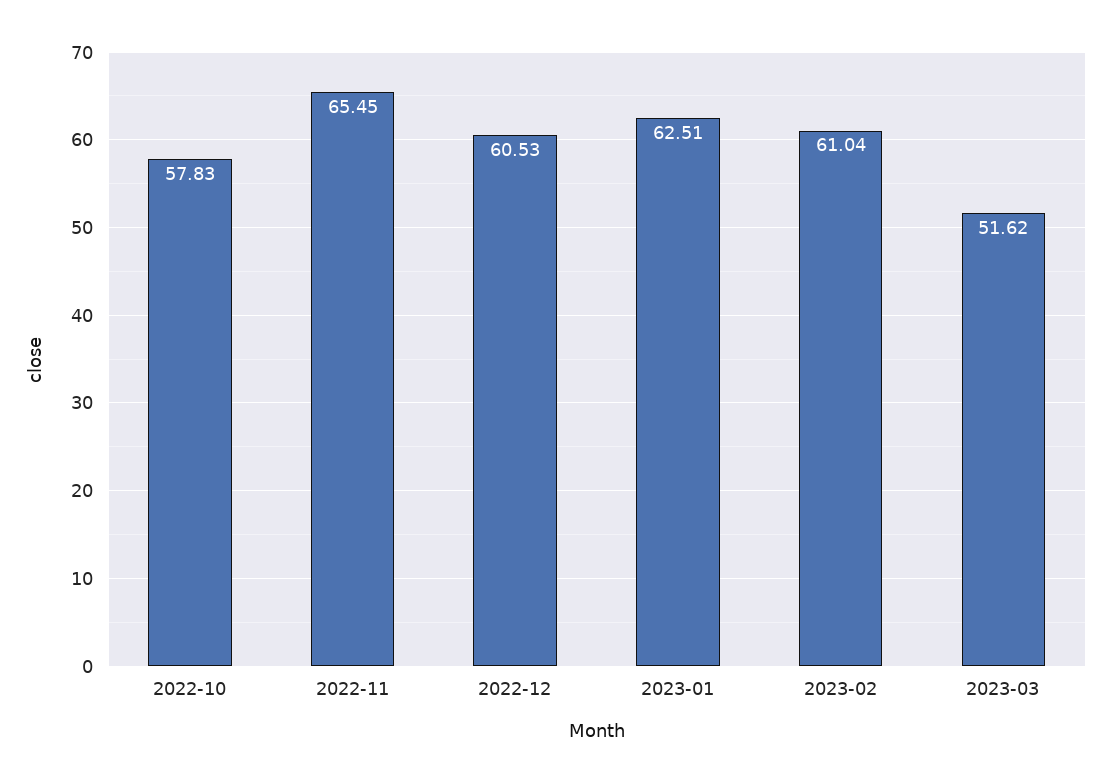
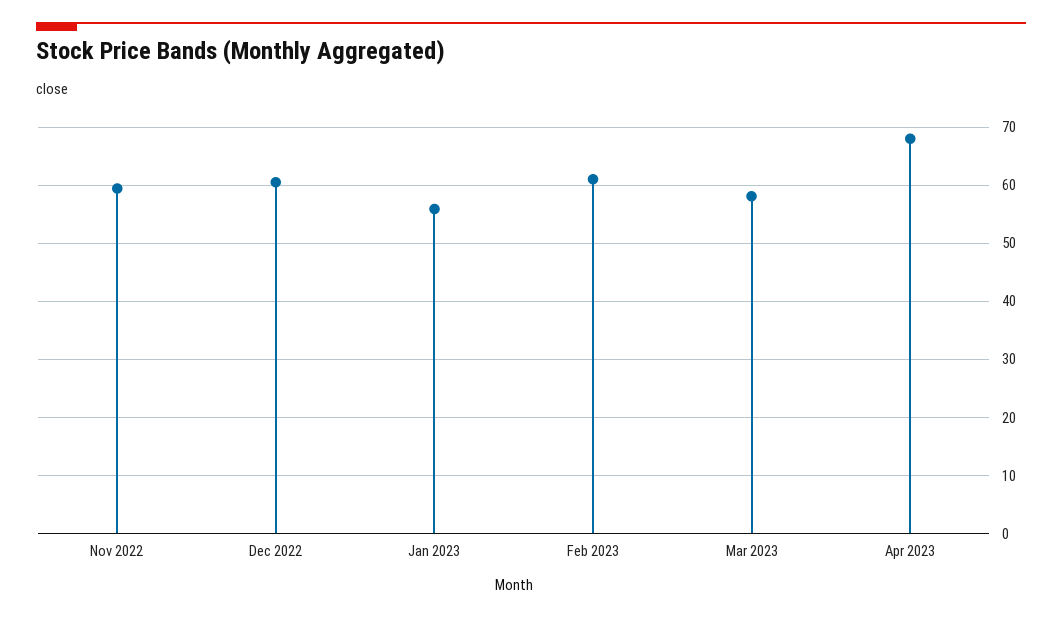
2022-10: 57.83 -> none
2022-11: 65.45 -> 60
2023-01: 62.51 -> 56
2023-03: 51.62 -> 58
Apr 2023: none -> 68

